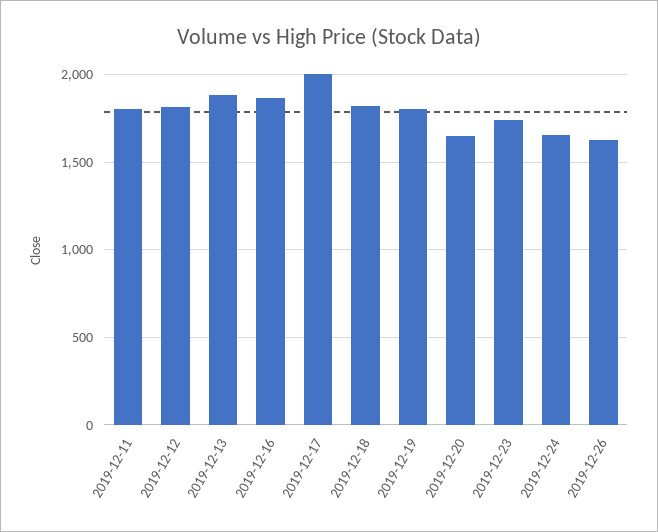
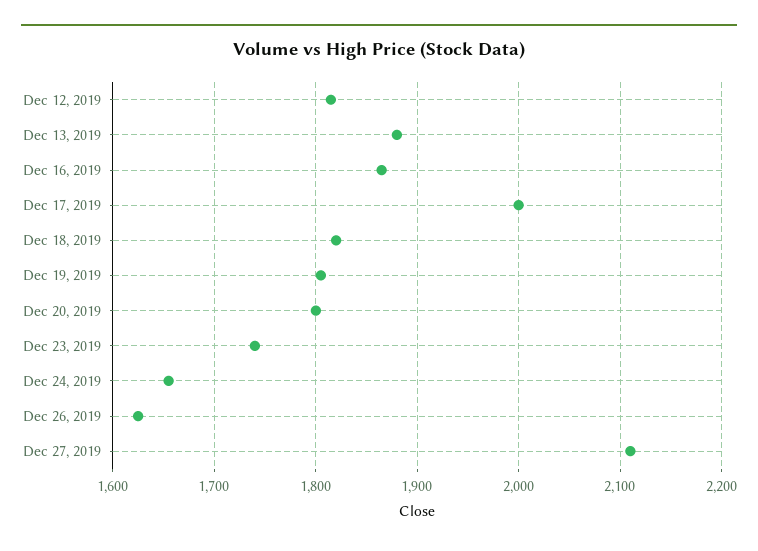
2019-12-11: 1800 -> none
2019-12-20: 1650 -> 1800
Dec 27, 2019: none -> 2110

